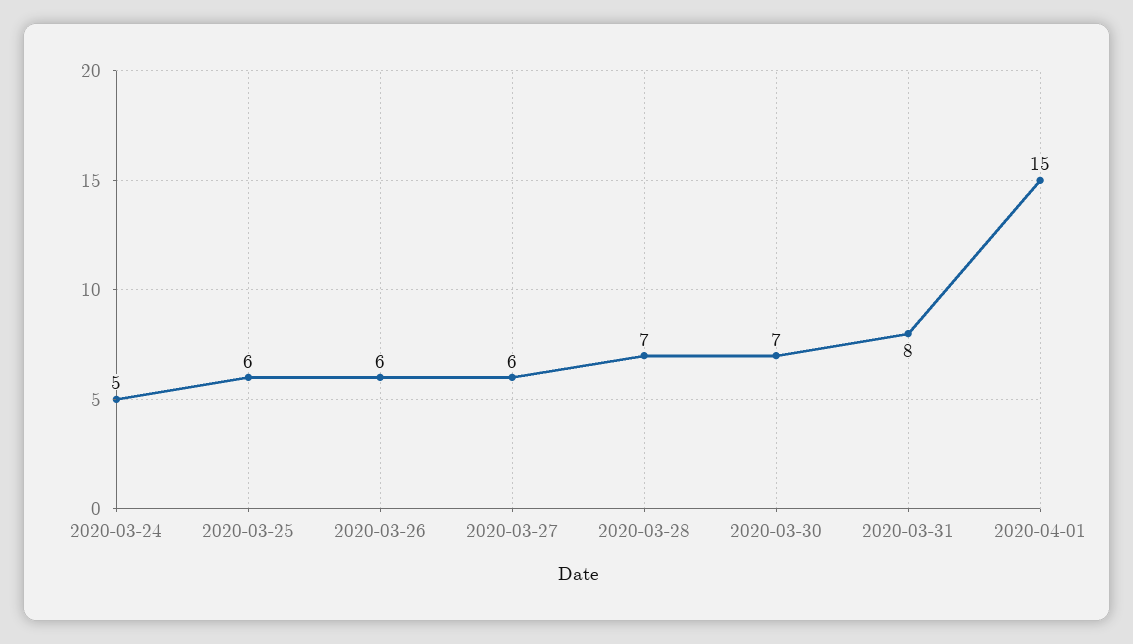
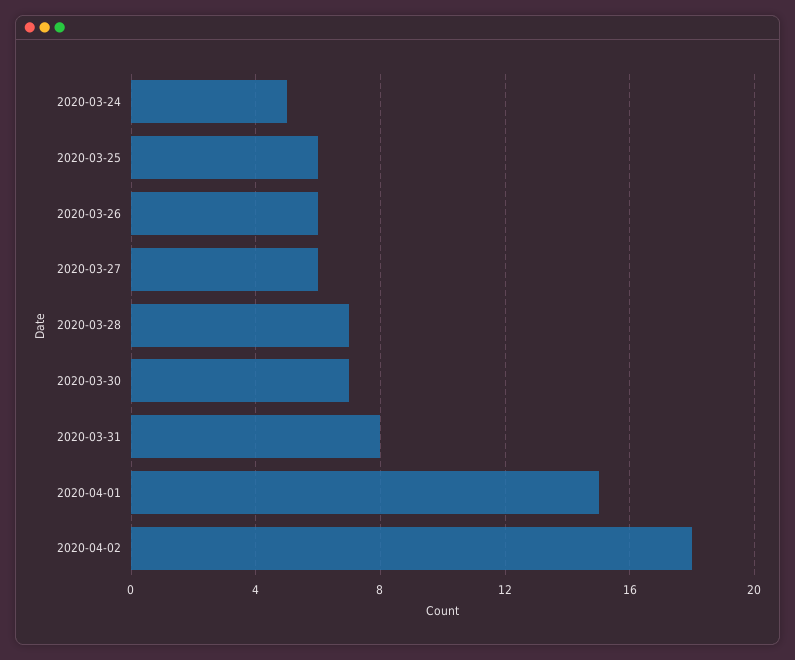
2020-04-02: none -> 18

